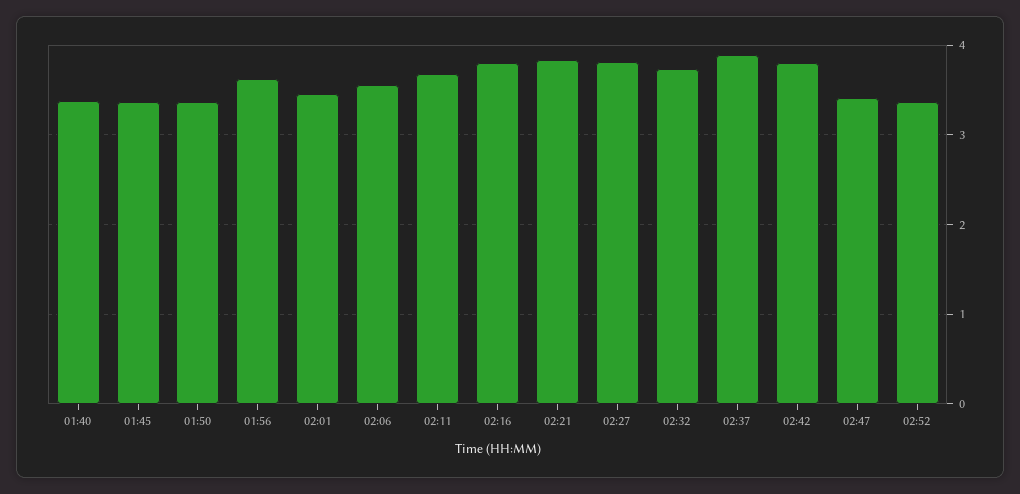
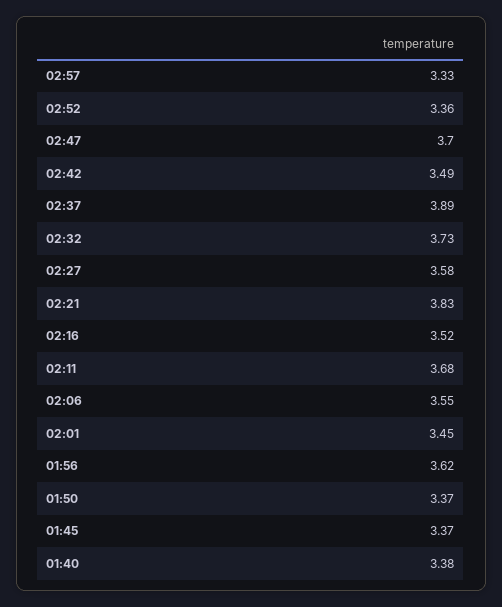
02:16: 3.8 -> 3.52
02:27: 3.8 -> 3.58
02:42: 3.8 -> 3.49
02:47: 3.4 -> 3.7
02:57: none -> 3.33

